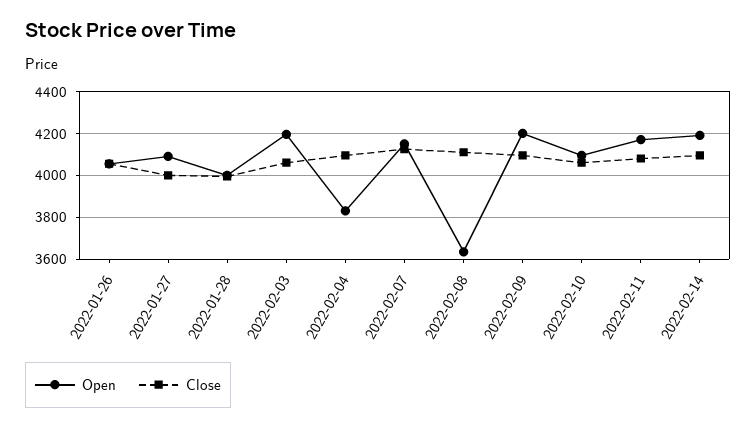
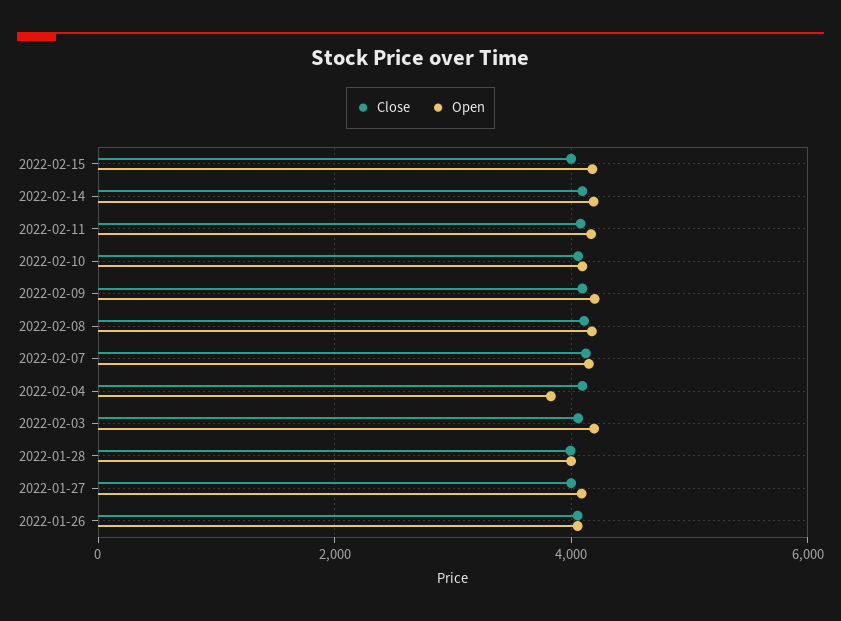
Open, 2022-02-08: 3650 -> 4200
Close, 2022-02-15: none -> 4000
Open, 2022-02-15: none -> 4200

